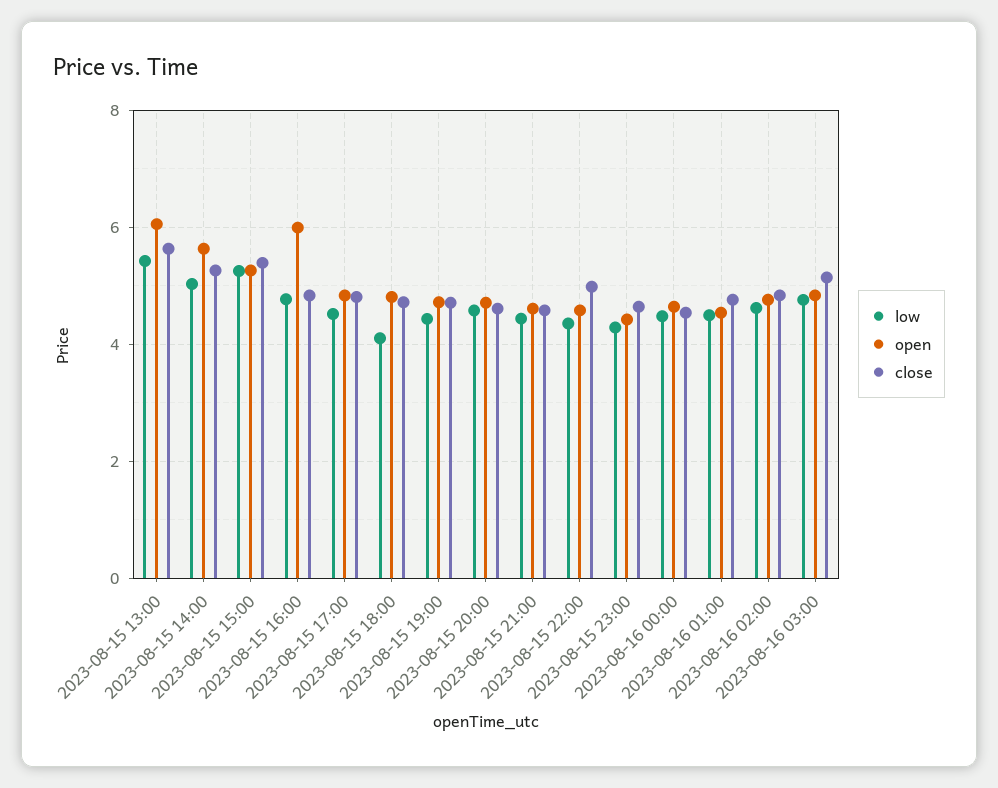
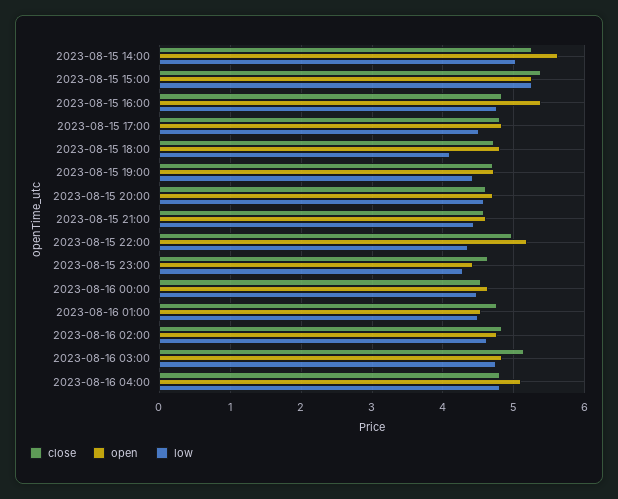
low, 2023-08-15 13:00: 5.4 -> none
open, 2023-08-15 13:00: 6 -> none
close, 2023-08-15 13:00: 5.6 -> none
open, 2023-08-15 16:00: 6 -> 5.4
open, 2023-08-15 22:00: 4.6 -> 5.2
close, 2023-08-16 04:00: none -> 4.8
open, 2023-08-16 04:00: none -> 5.1
low, 2023-08-16 04:00: none -> 4.8

